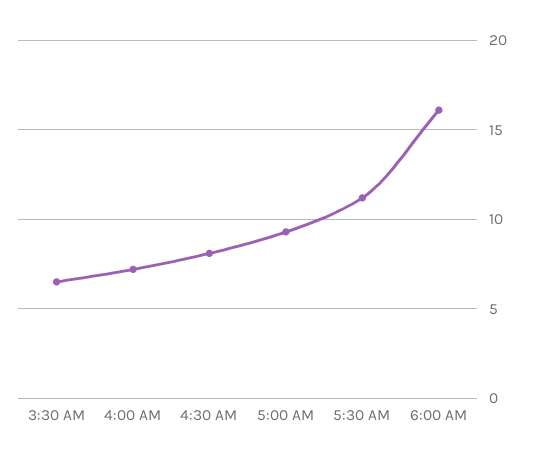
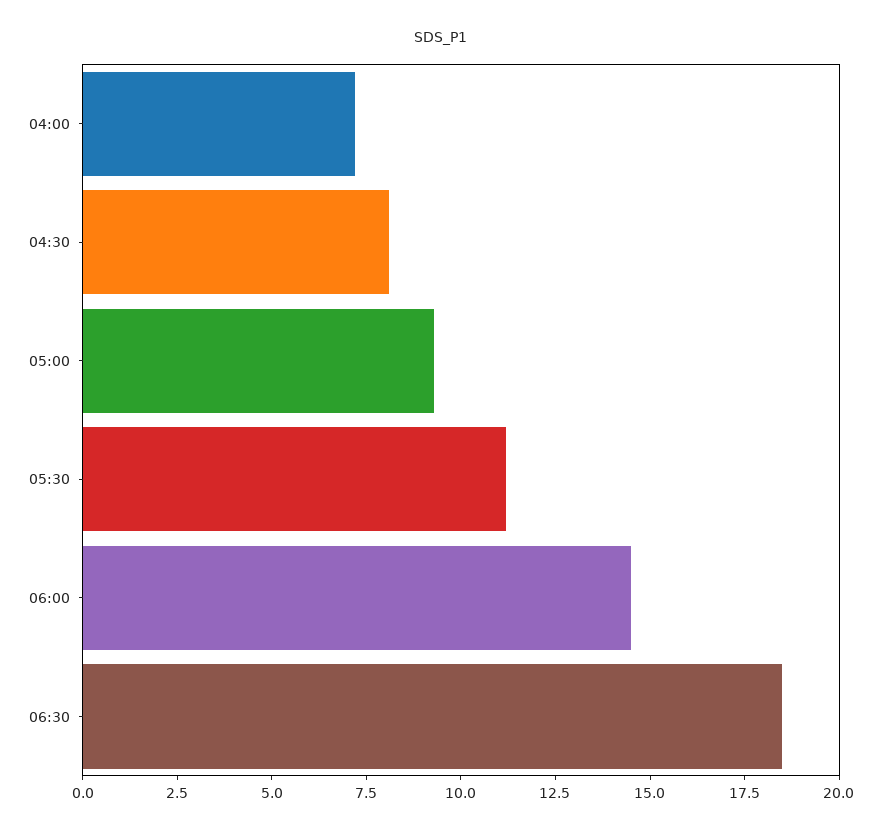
3:30 AM: 6.5 -> none
6:00 AM: 16 -> 14.5
06:30: none -> 18.5

